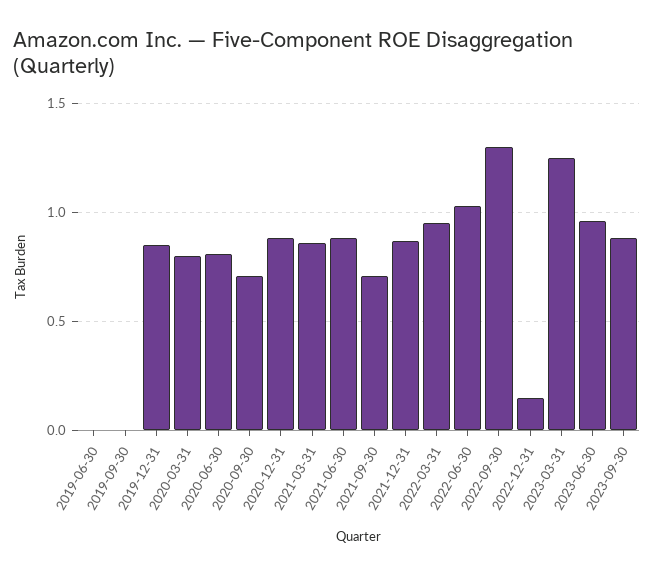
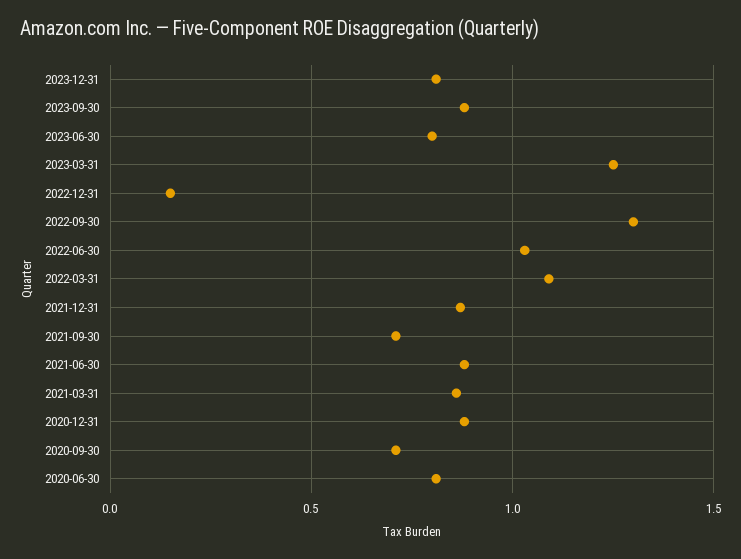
2019-06-30: 0 -> none
2019-09-30: 0 -> none
2019-12-31: 0.85 -> none
2020-03-31: 0.8 -> none
2022-03-31: 0.95 -> 1.1
2023-06-30: 0.95 -> 0.8
2023-12-31: none -> 0.8

